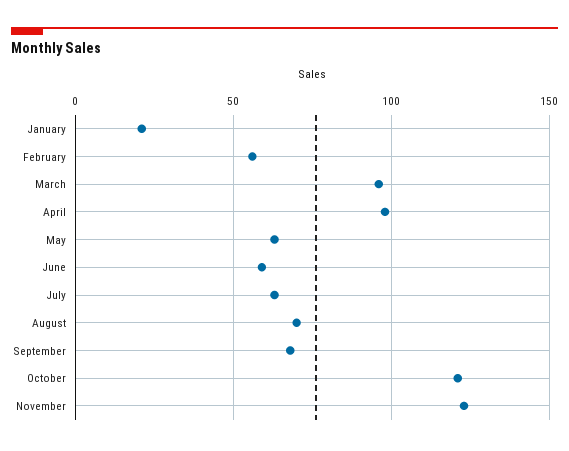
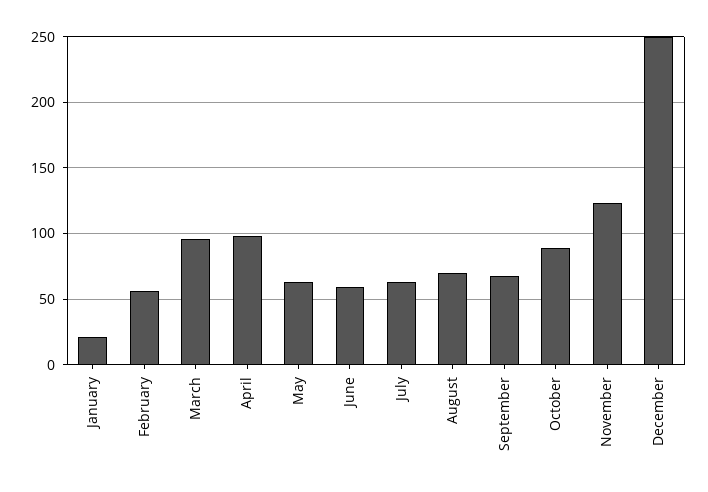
October: 120 -> 90
December: none -> 250

